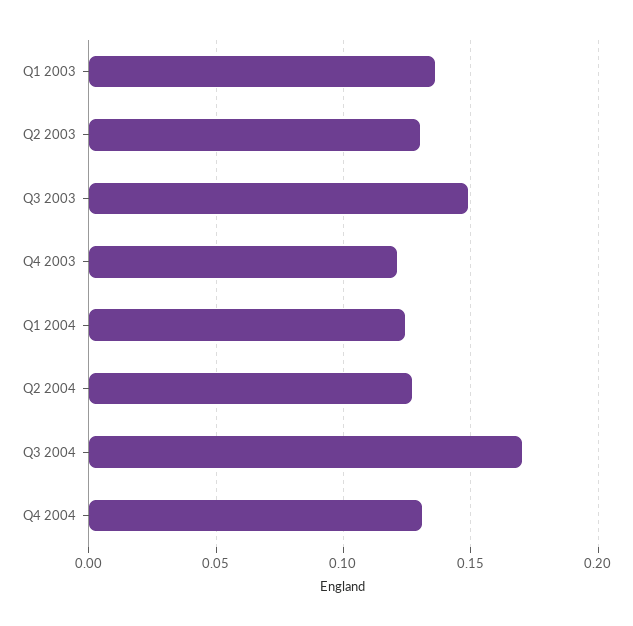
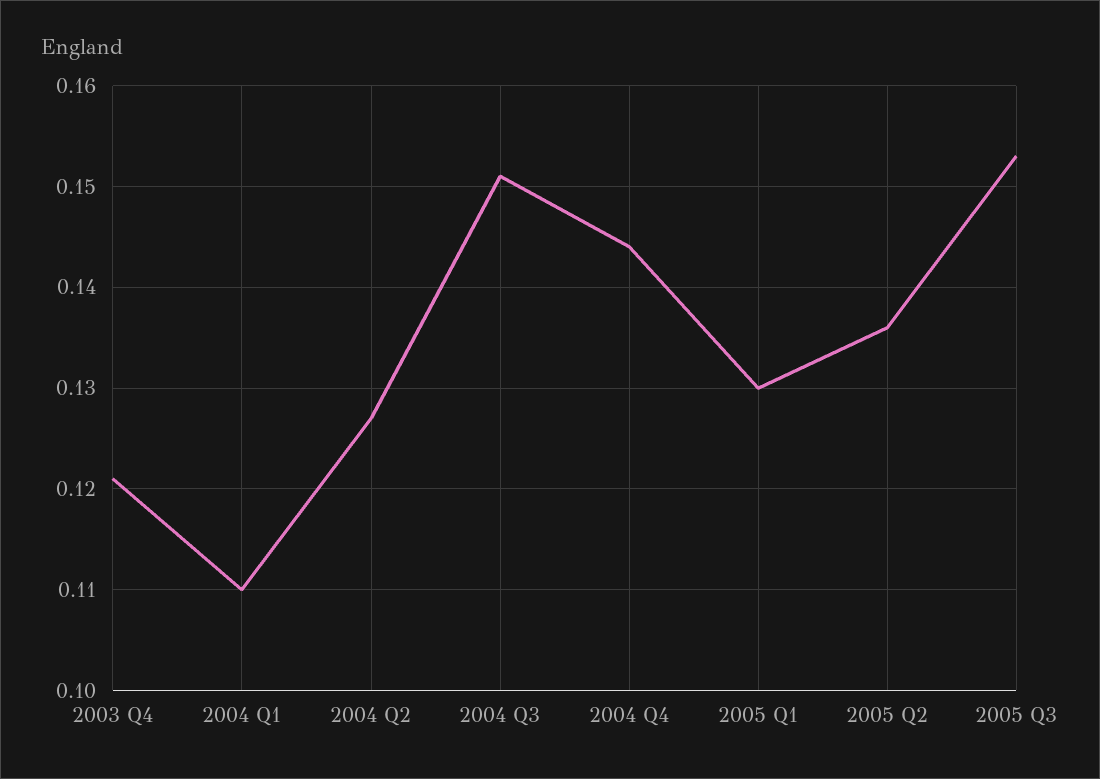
Q1 2003: 0.135 -> none
Q2 2003: 0.13 -> none
Q3 2003: 0.15 -> none
Q1 2004: 0.125 -> 0.11
Q3 2004: 0.17 -> 0.151
Q4 2004: 0.13 -> 0.144
2005 Q1: none -> 0.13
2005 Q2: none -> 0.136
2005 Q3: none -> 0.153

